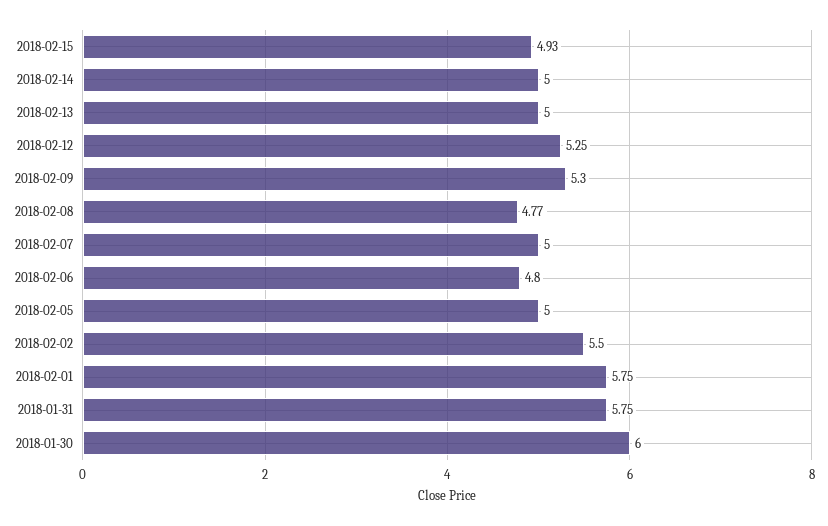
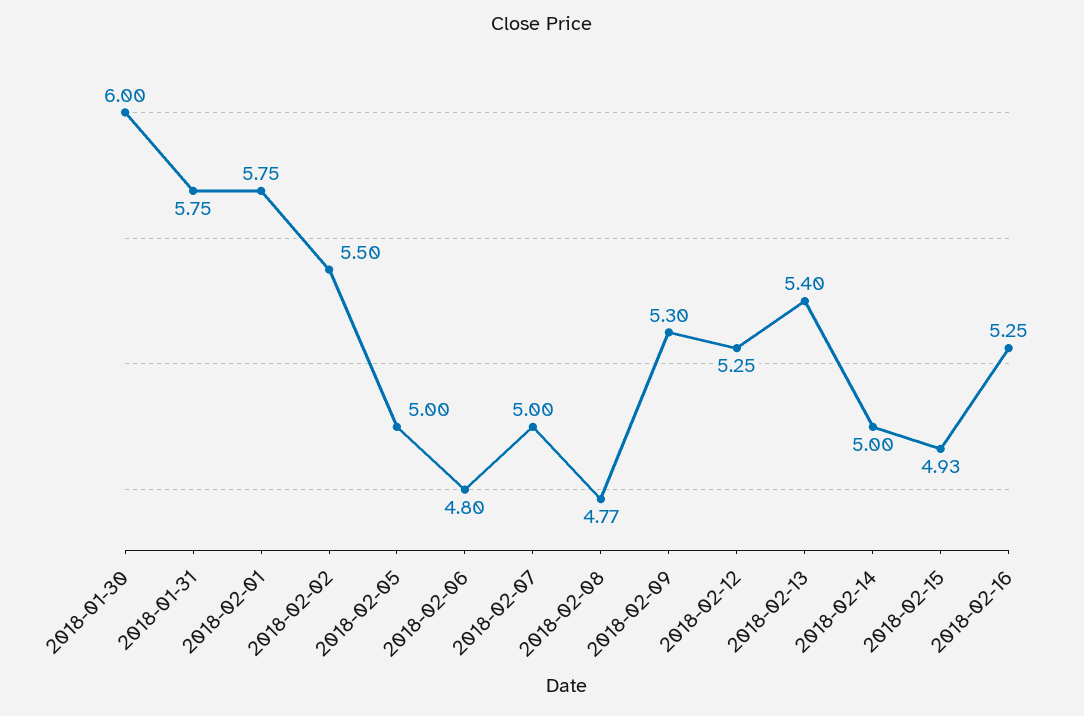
2018-02-13: 5 -> 5.4
2018-02-16: none -> 5.25

